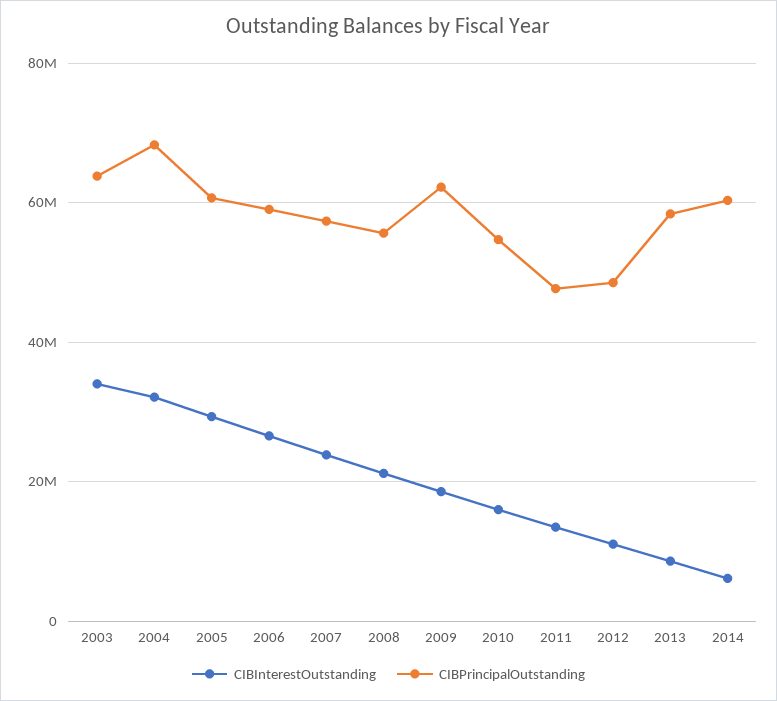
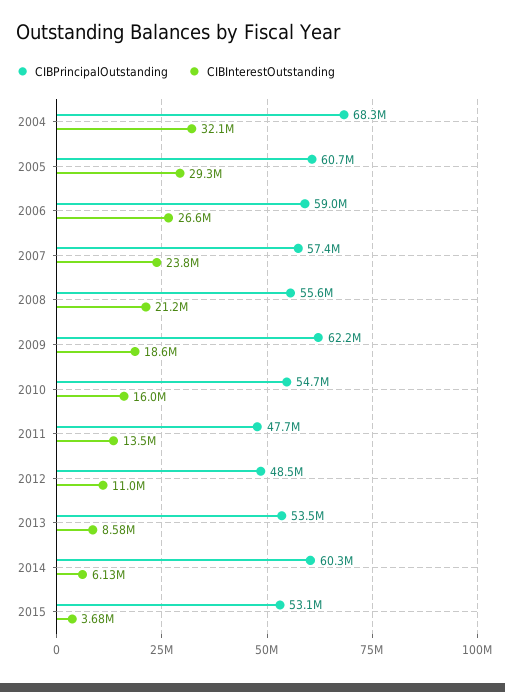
CIBInterestOutstanding, 2003: 34000000 -> none
CIBPrincipalOutstanding, 2003: 64000000 -> none
CIBPrincipalOutstanding, 2013: 58000000 -> 53500000
CIBPrincipalOutstanding, 2015: none -> 53100000
CIBInterestOutstanding, 2015: none -> 3680000

